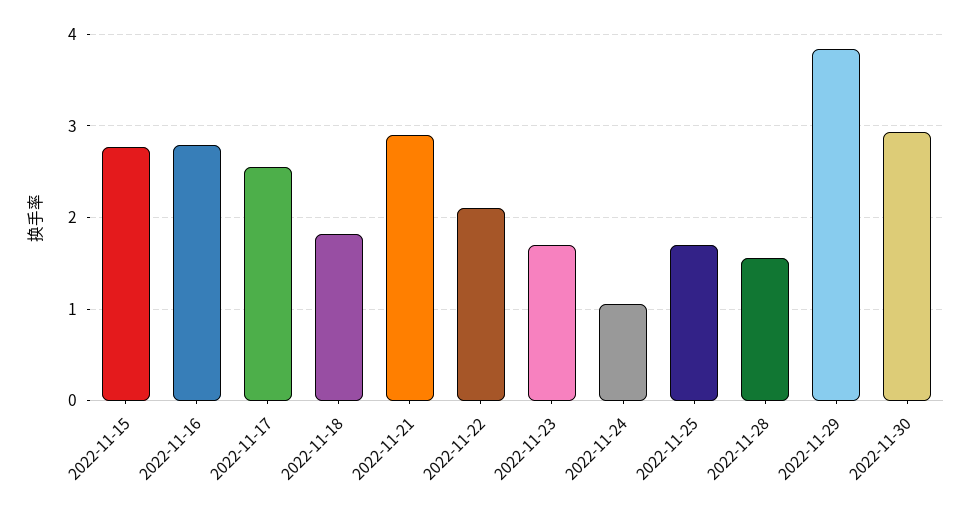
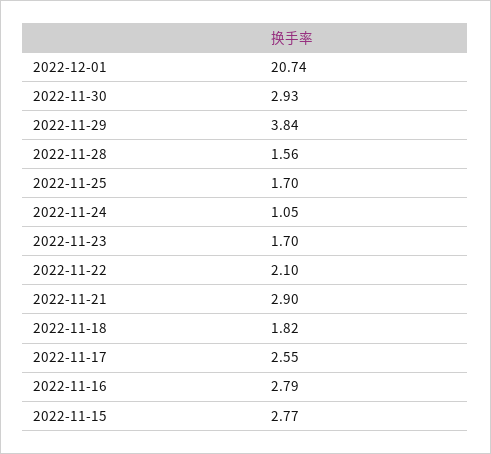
2022-12-01: none -> 20.74

